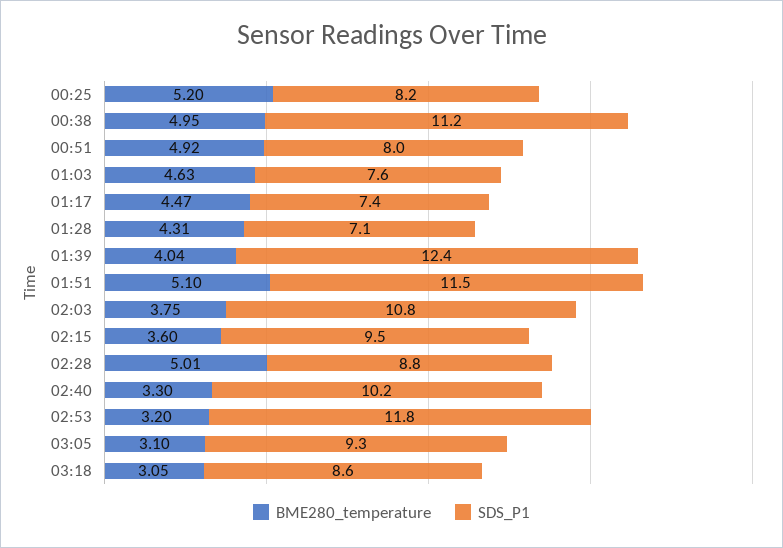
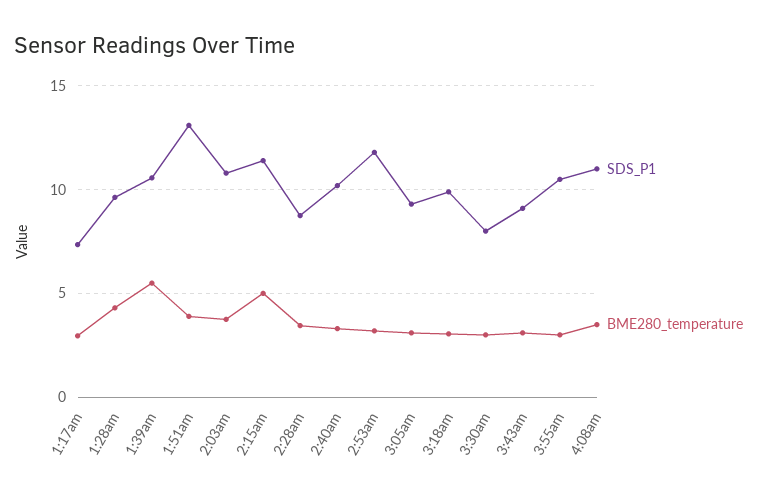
BME280_temperature, 00:25: 5.2 -> none
SDS_P1, 00:25: 8.2 -> none
BME280_temperature, 00:38: 4.95 -> none
SDS_P1, 00:38: 11.2 -> none
BME280_temperature, 00:51: 4.92 -> none
SDS_P1, 00:51: 8 -> none
BME280_temperature, 01:03: 4.63 -> none
SDS_P1, 01:03: 7.6 -> none
BME280_temperature, 01:17: 4.47 -> 3
SDS_P1, 01:28: 7.1 -> 9.5
BME280_temperature, 01:39: 4.04 -> 5.5
SDS_P1, 01:39: 12.4 -> 10.5
BME280_temperature, 01:51: 5.1 -> 4
SDS_P1, 01:51: 11.5 -> 13
BME280_temperature, 02:15: 3.6 -> 5
SDS_P1, 02:15: 9.5 -> 11.5
BME280_temperature, 02:28: 5.01 -> 3.5
SDS_P1, 03:18: 8.6 -> 10
SDS_P1, 3:30am: none -> 8
BME280_temperature, 3:30am: none -> 3
SDS_P1, 3:43am: none -> 9
BME280_temperature, 3:43am: none -> 3
SDS_P1, 3:55am: none -> 10.5
BME280_temperature, 3:55am: none -> 3
SDS_P1, 4:08am: none -> 11
BME280_temperature, 4:08am: none -> 3.5

